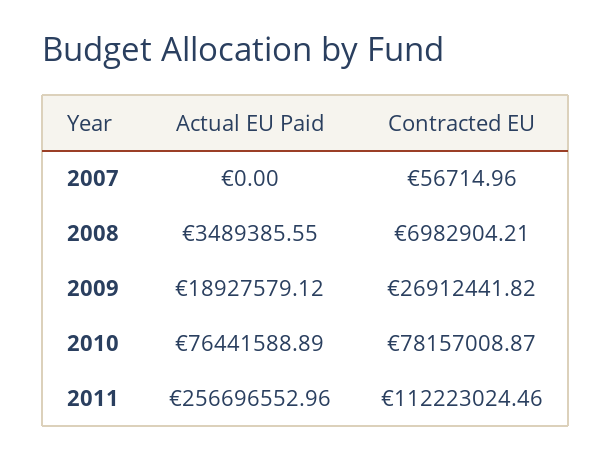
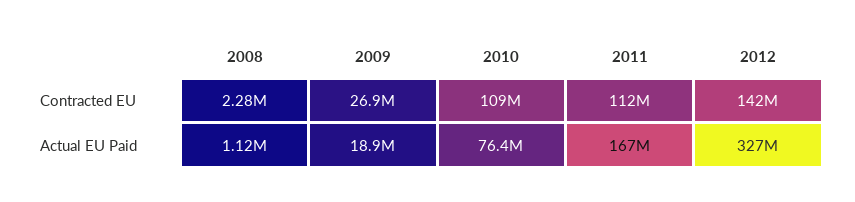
Actual EU Paid, 2007: 0 -> none
Contracted EU, 2007: 56714.96 -> none
Actual EU Paid, 2008: 3489385.55 -> 1120000
Contracted EU, 2008: 6982904.21 -> 2280000
Contracted EU, 2010: 78157008.87 -> 109000000
Actual EU Paid, 2011: 256696552.96 -> 167000000
Contracted EU, 2012: none -> 142000000
Actual EU Paid, 2012: none -> 327000000

